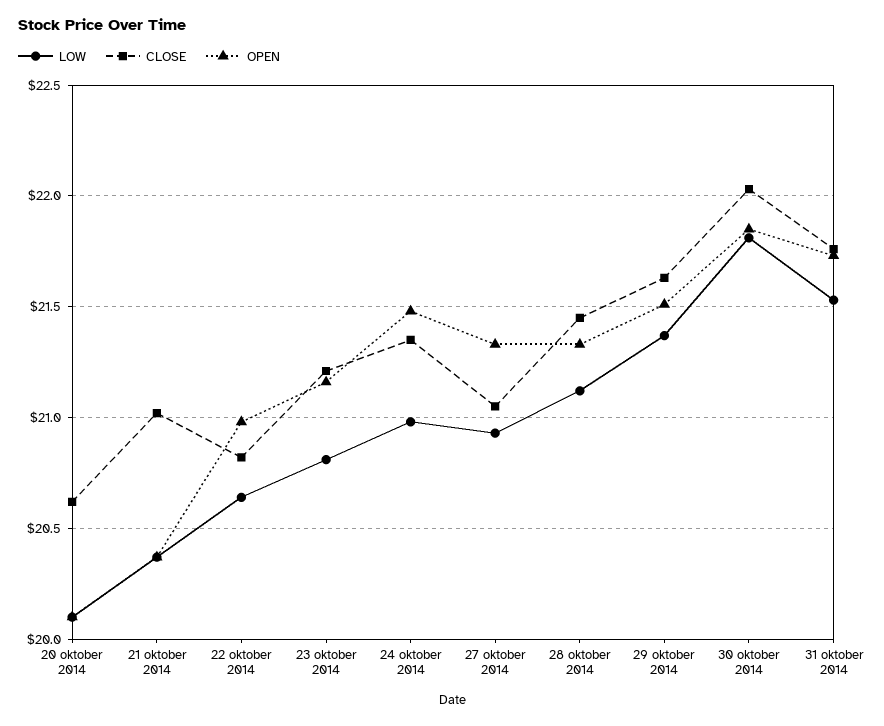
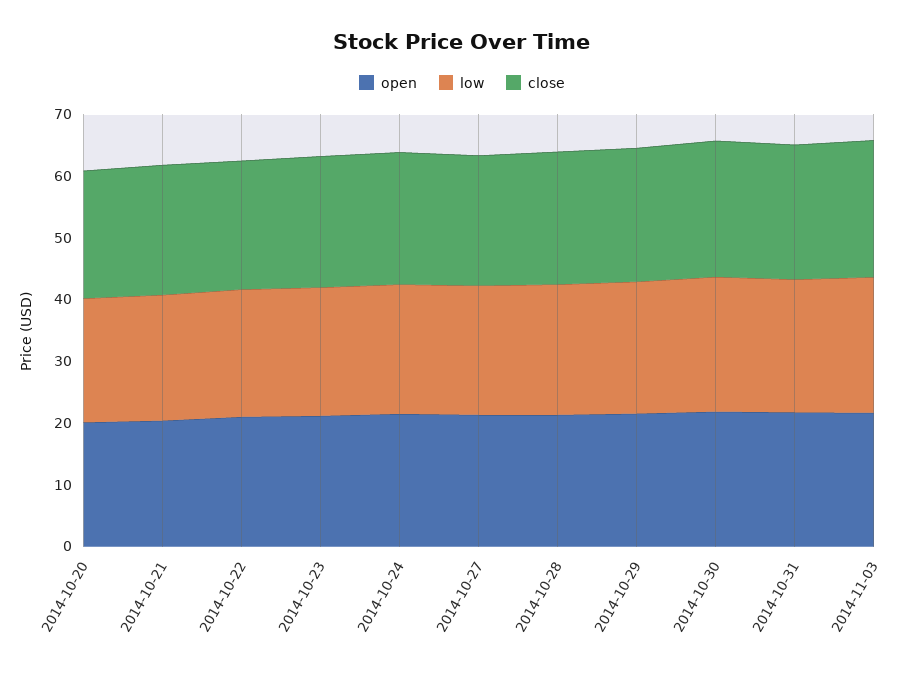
OPEN, 2014-11-03: none -> 22
LOW, 2014-11-03: none -> 22
CLOSE, 2014-11-03: none -> 22

